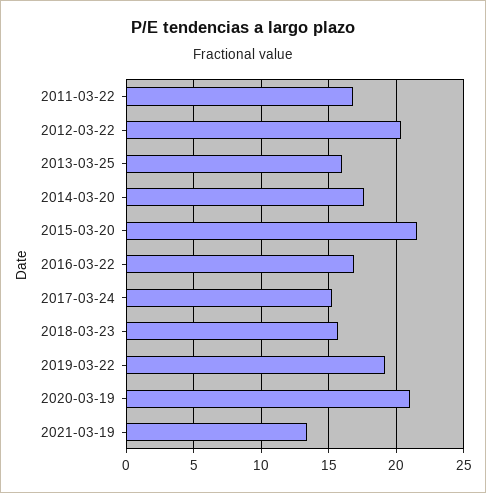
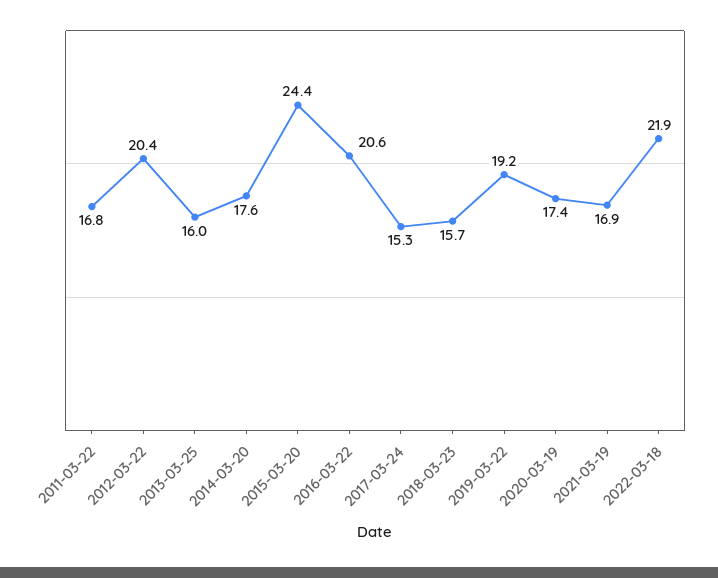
2015-03-20: 21.5 -> 24.4
2016-03-22: 17 -> 20.6
2020-03-19: 21 -> 17.4
2021-03-19: 13.5 -> 16.9
2022-03-18: none -> 21.9

